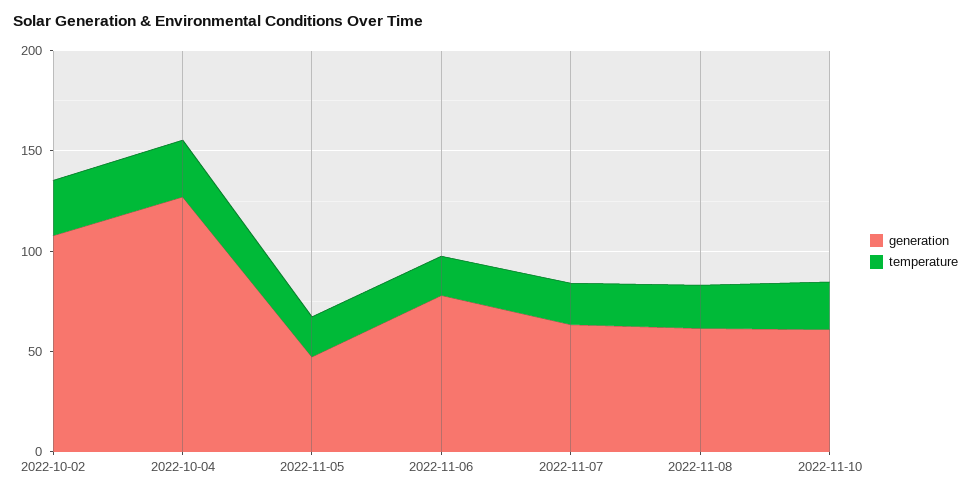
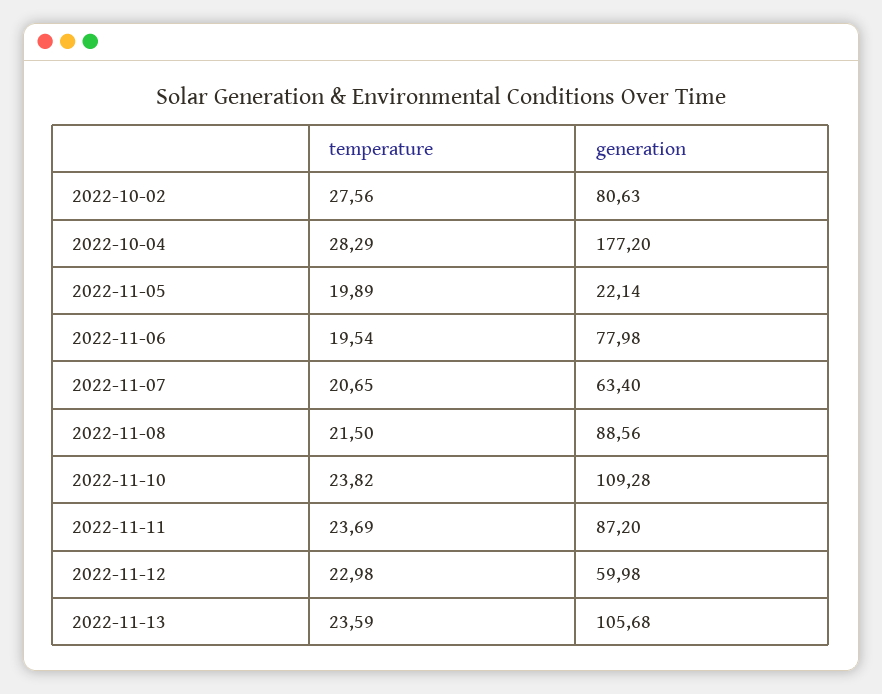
generation, 2022-10-02: 110 -> 80.63
generation, 2022-10-04: 130 -> 177.2
generation, 2022-11-05: 50 -> 22.14
generation, 2022-11-08: 60 -> 88.56
generation, 2022-11-10: 60 -> 109.28
temperature, 2022-11-11: none -> 23.69
generation, 2022-11-11: none -> 87.2
temperature, 2022-11-12: none -> 22.98
generation, 2022-11-12: none -> 59.98
temperature, 2022-11-13: none -> 23.59
generation, 2022-11-13: none -> 105.68

